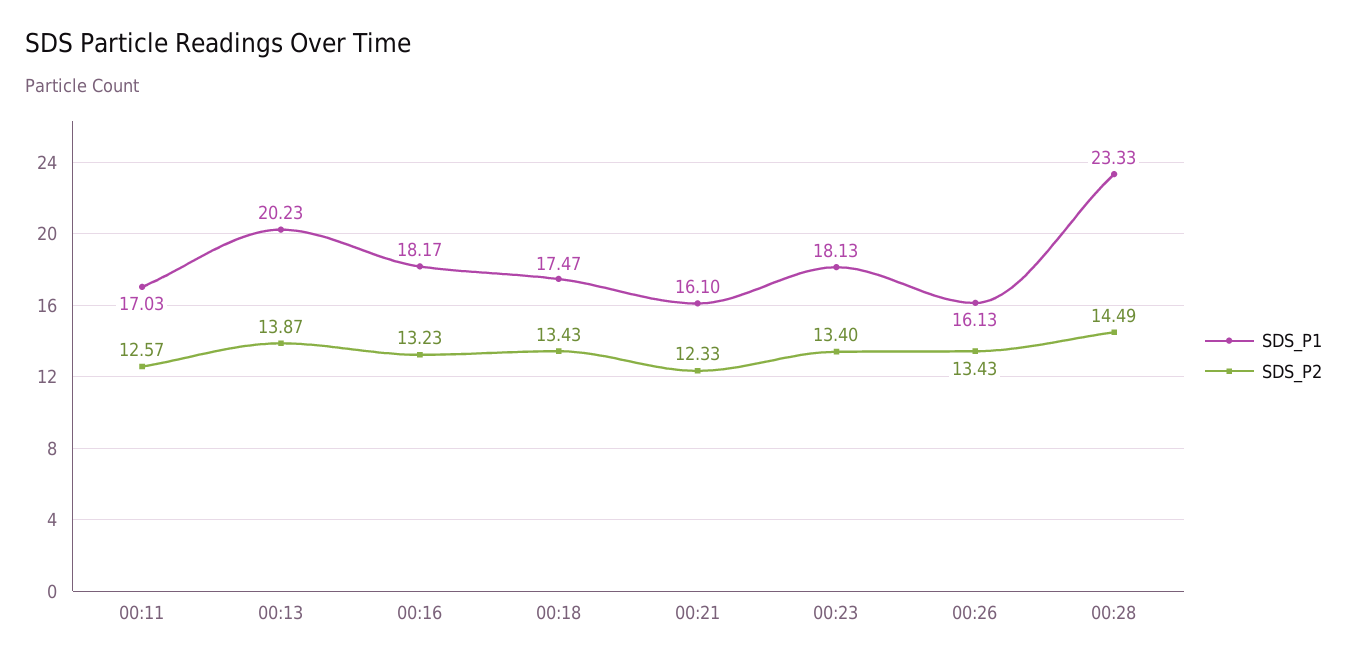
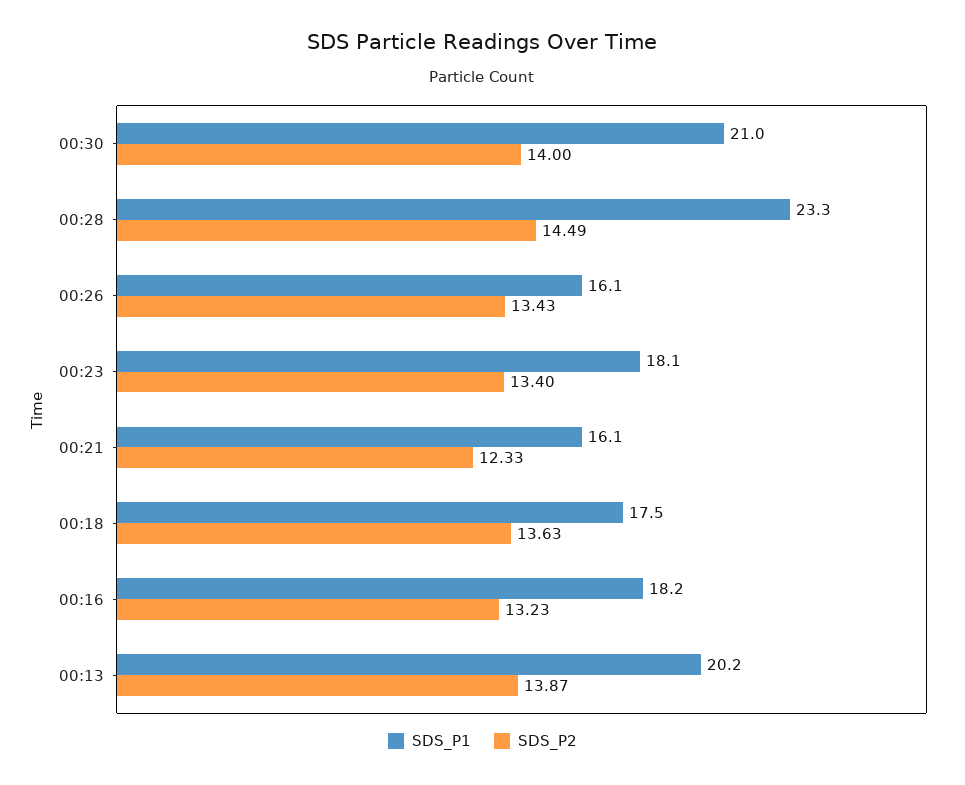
SDS_P1, 00:11: 17.03 -> none
SDS_P2, 00:11: 12.57 -> none
SDS_P2, 00:18: 13.43 -> 13.63
SDS_P1, 00:30: none -> 21
SDS_P2, 00:30: none -> 14

